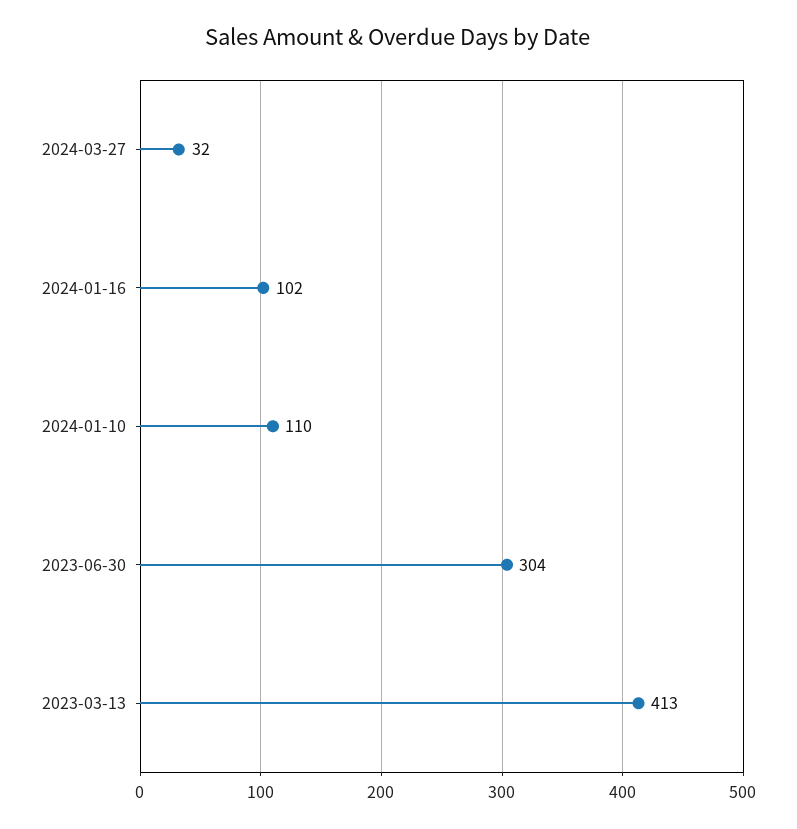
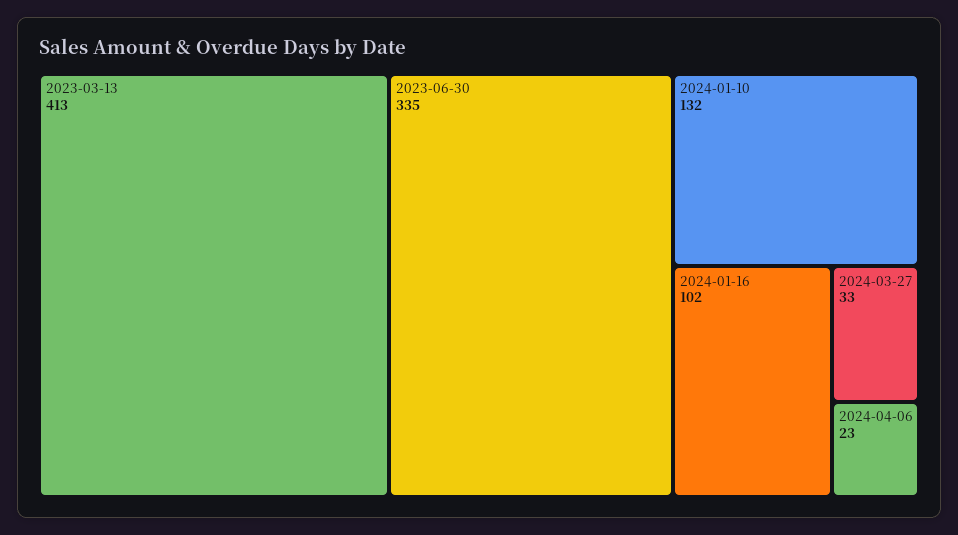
2024-03-27: 32 -> 33
2024-01-10: 110 -> 132
2023-06-30: 304 -> 335
2024-04-06: none -> 23

